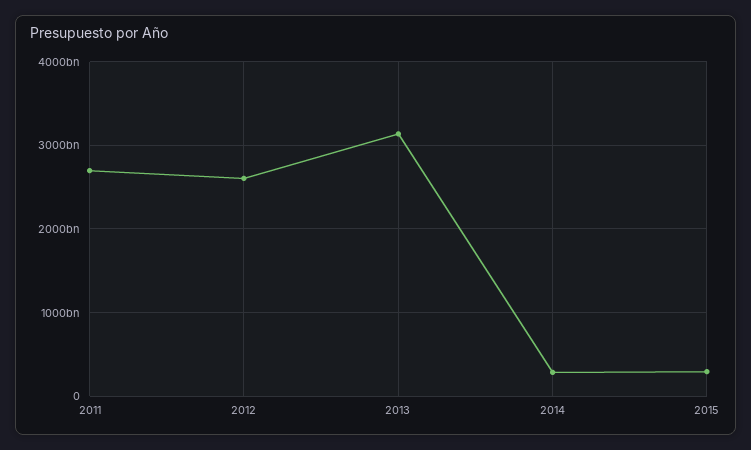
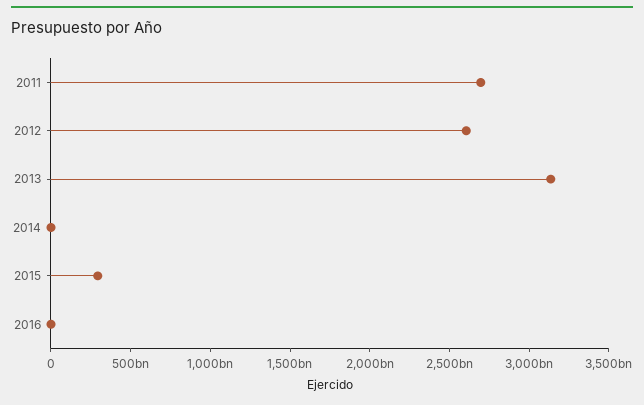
2014: 300000000000 -> 0
2016: none -> 0

